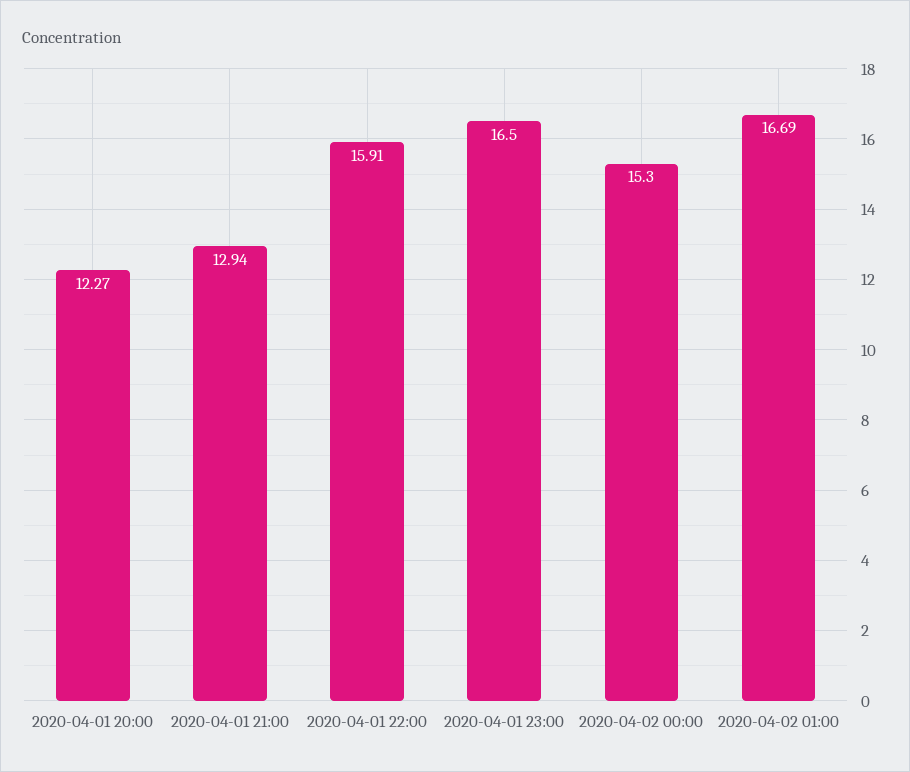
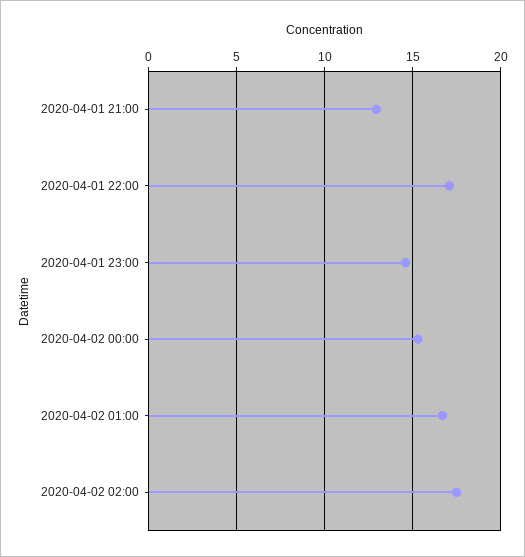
2020-04-01 20:00: 12.27 -> none
2020-04-01 22:00: 15.91 -> 17
2020-04-01 23:00: 16.5 -> 14.5
2020-04-02 02:00: none -> 17.5

